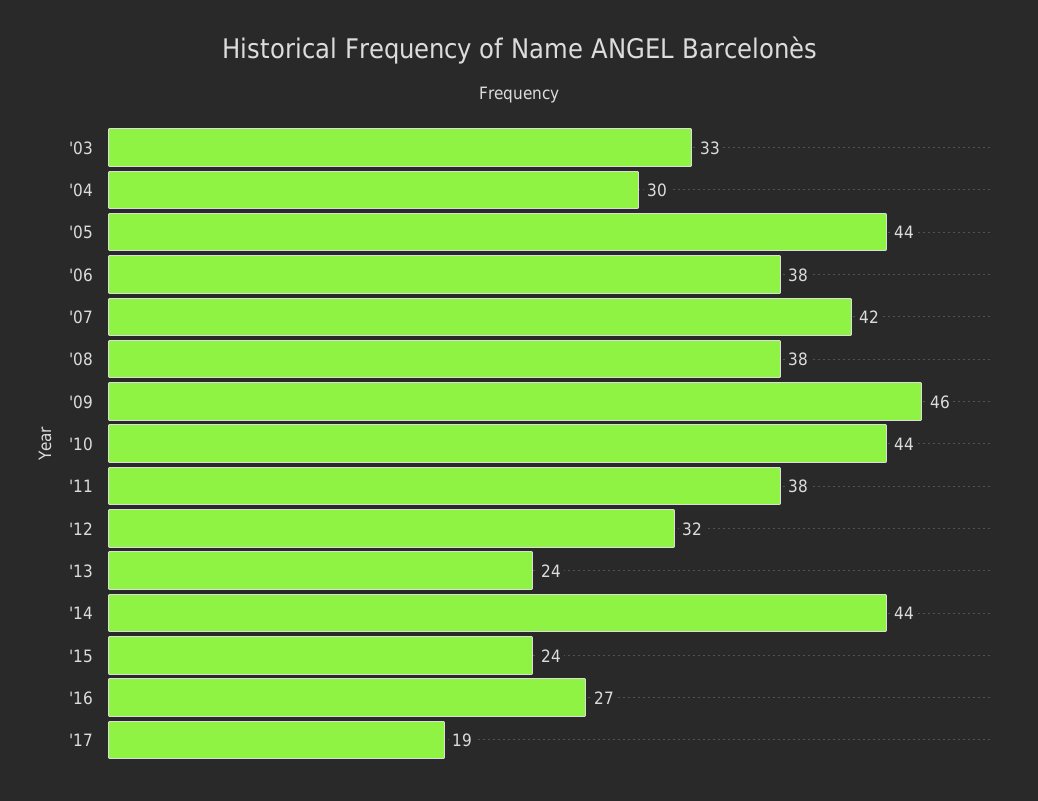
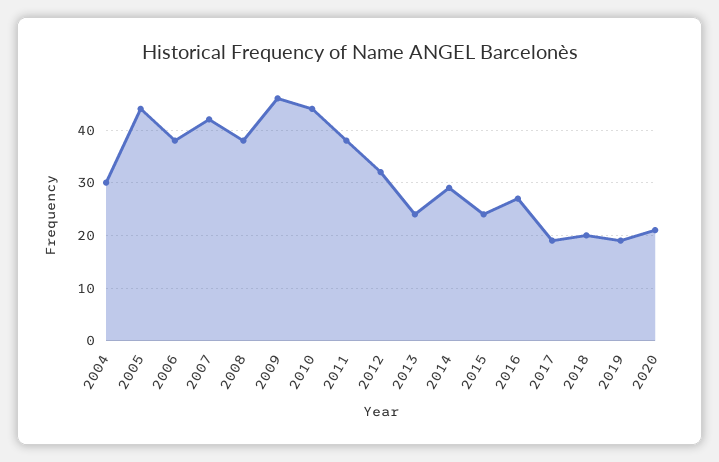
'03: 33 -> none
'14: 44 -> 30
2018: none -> 20
2019: none -> 20
2020: none -> 20

